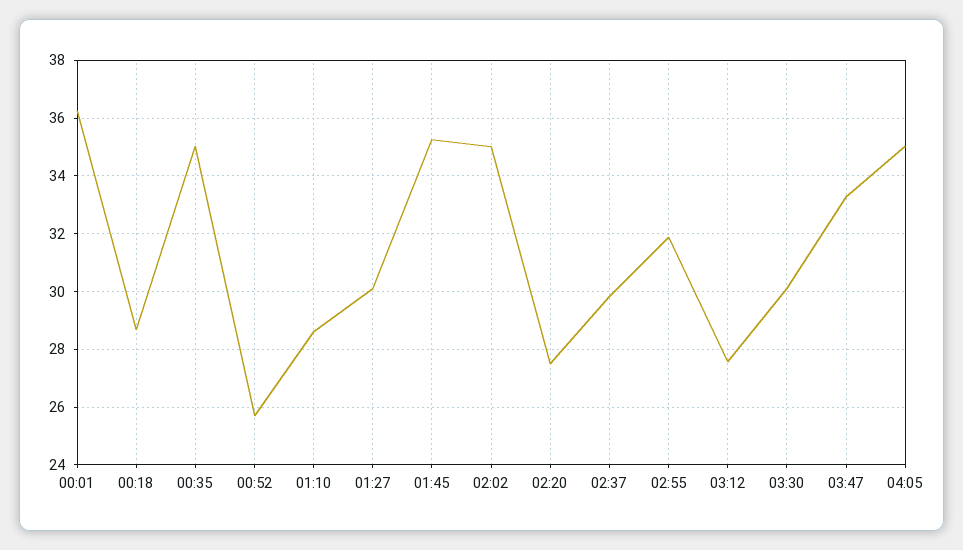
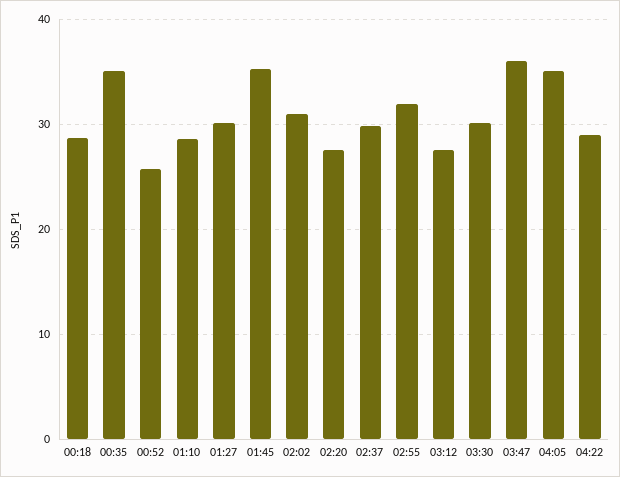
00:01: 36.25 -> none
02:02: 35 -> 31
03:47: 33.25 -> 36
04:22: none -> 29

